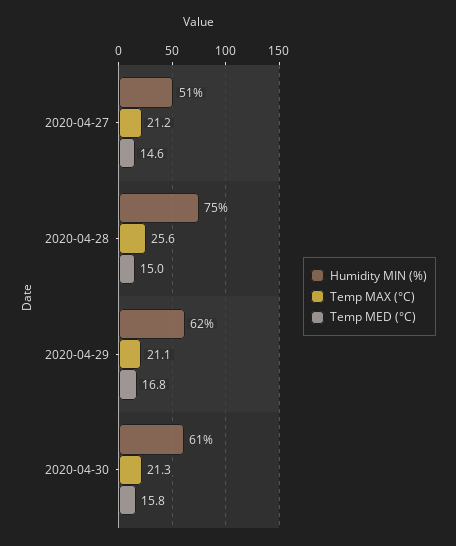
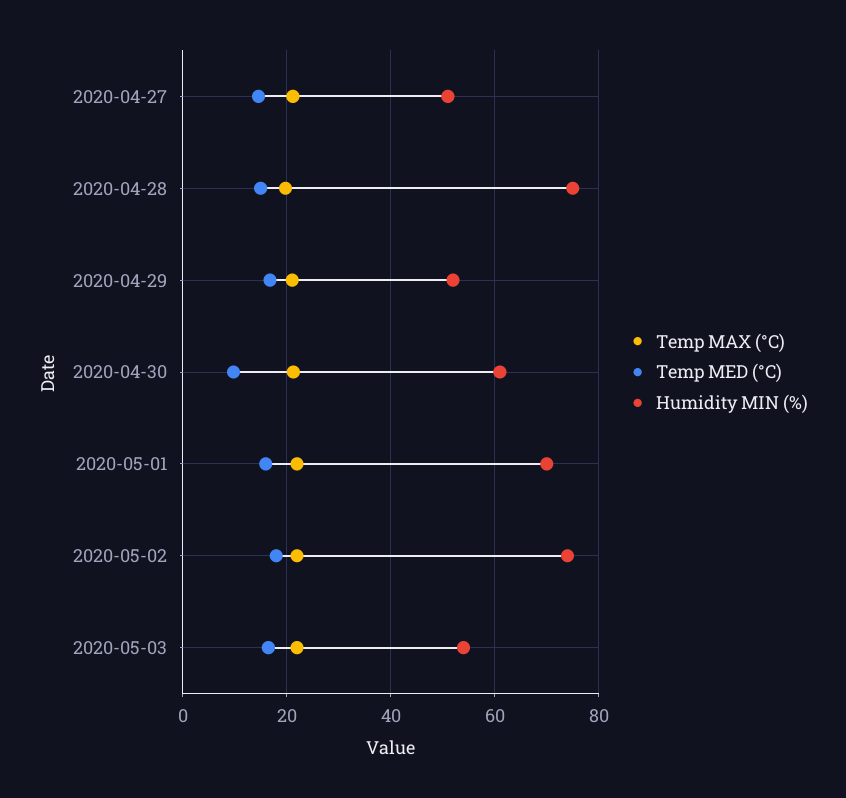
Temp MAX (°C), 2020-04-28: 25.6 -> 20
Humidity MIN (%), 2020-04-29: 62 -> 52
Temp MED (°C), 2020-04-30: 15.8 -> 10
Temp MAX (°C), 2020-05-01: none -> 22
Temp MED (°C), 2020-05-01: none -> 16
Humidity MIN (%), 2020-05-01: none -> 70
Temp MAX (°C), 2020-05-02: none -> 22
Temp MED (°C), 2020-05-02: none -> 18
Humidity MIN (%), 2020-05-02: none -> 74
Temp MAX (°C), 2020-05-03: none -> 22
Temp MED (°C), 2020-05-03: none -> 16
Humidity MIN (%), 2020-05-03: none -> 54

